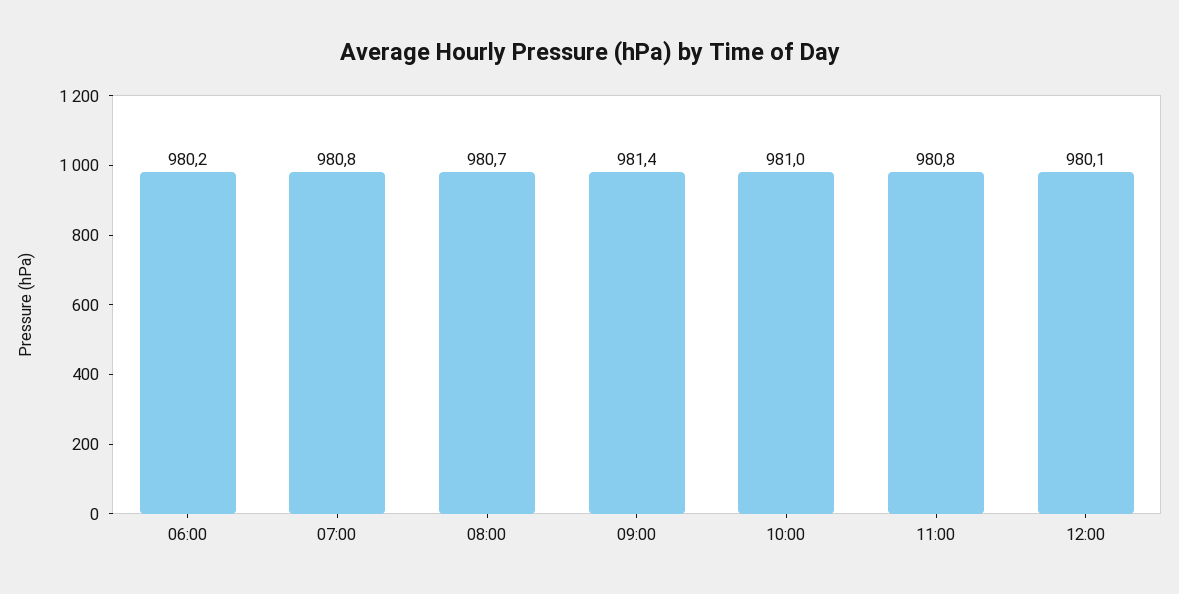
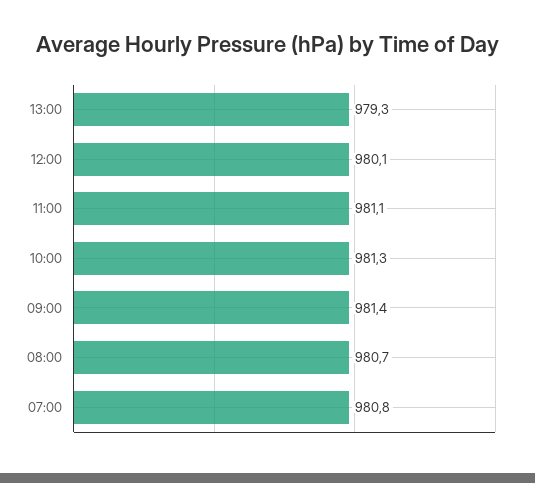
06:00: 980.2 -> none
10:00: 981 -> 981.3
11:00: 980.8 -> 981.1
13:00: none -> 979.3

